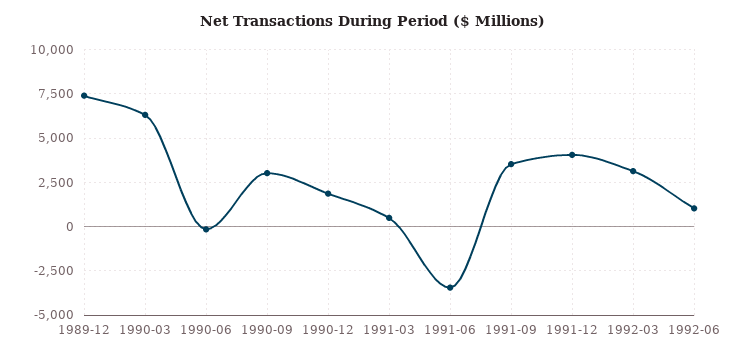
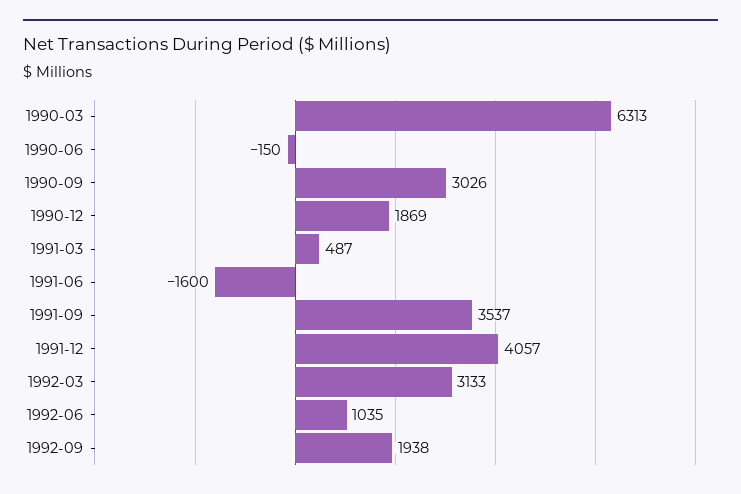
1989-12: 7500 -> none
1991-06: -3500 -> -1600
1992-09: none -> 1938

